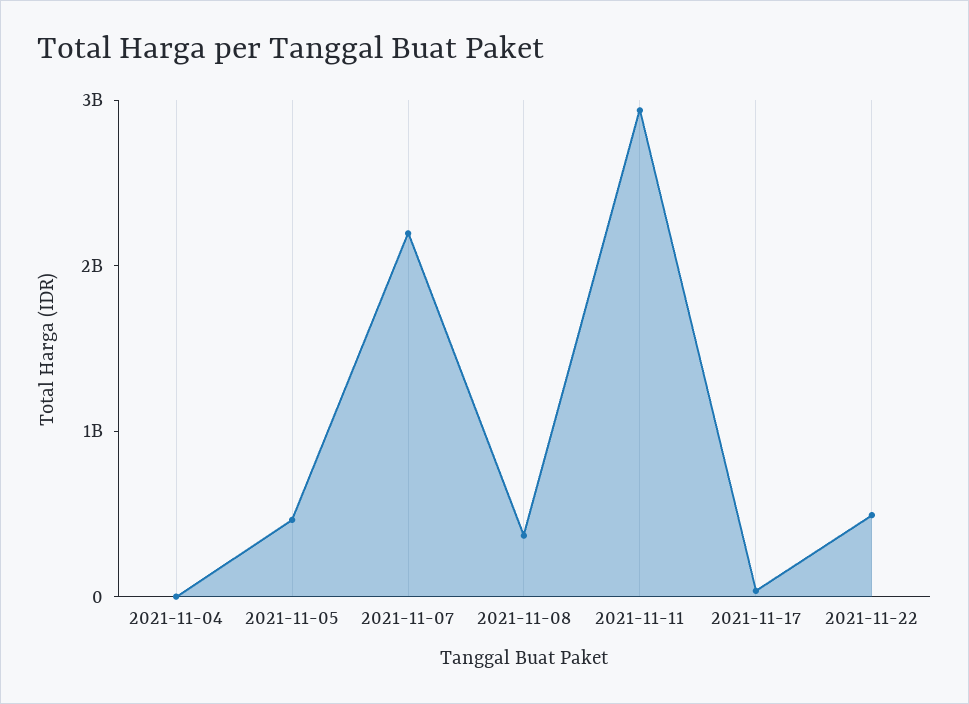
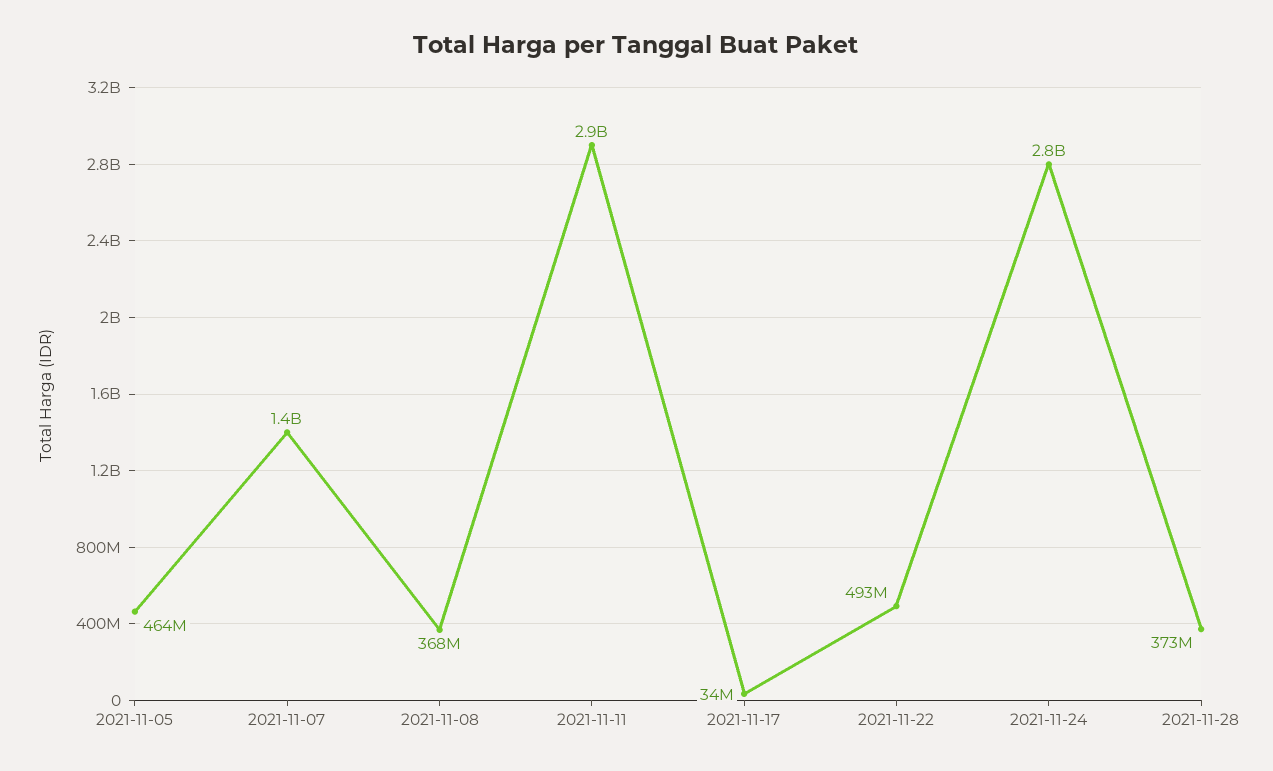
2021-11-04: 0 -> none
2021-11-07: 2200000000 -> 1400000000
2021-11-24: none -> 2800000000
2021-11-28: none -> 373000000

